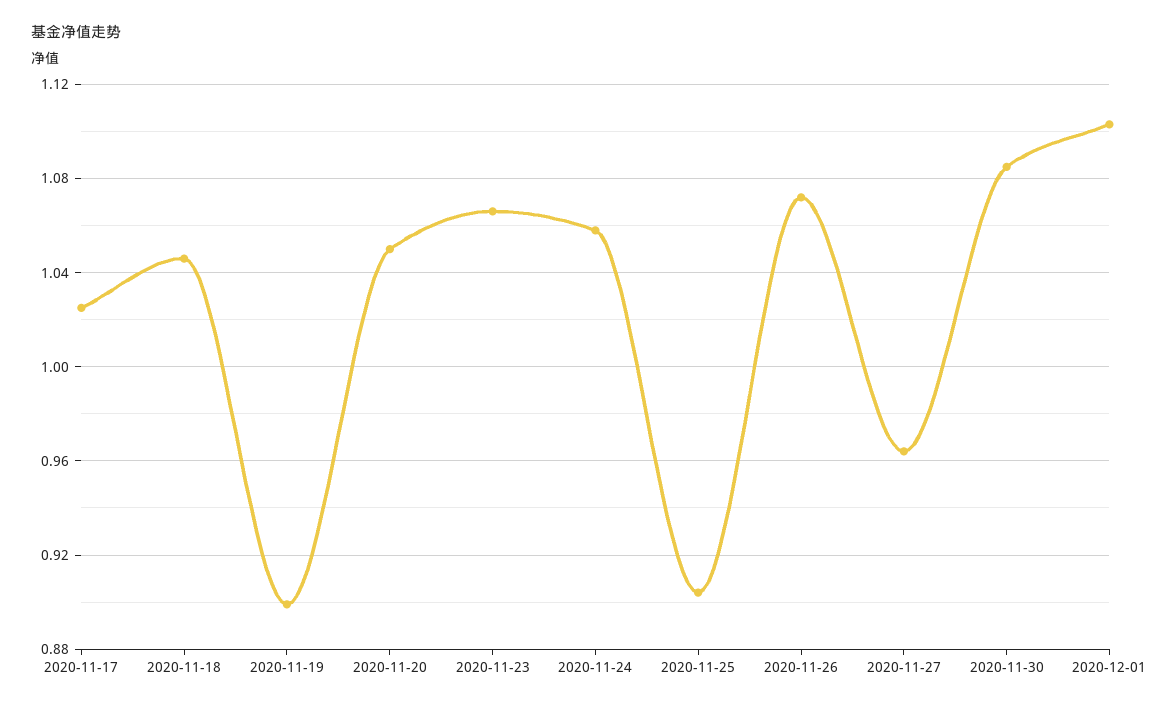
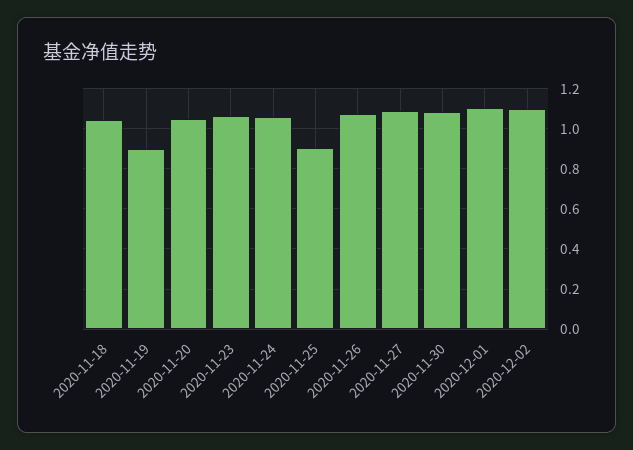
2020-11-17: 1.025 -> none
2020-11-27: 0.965 -> 1.1
2020-12-02: none -> 1.1

